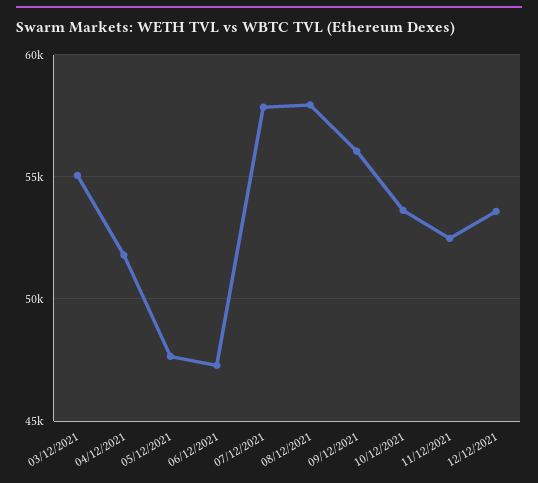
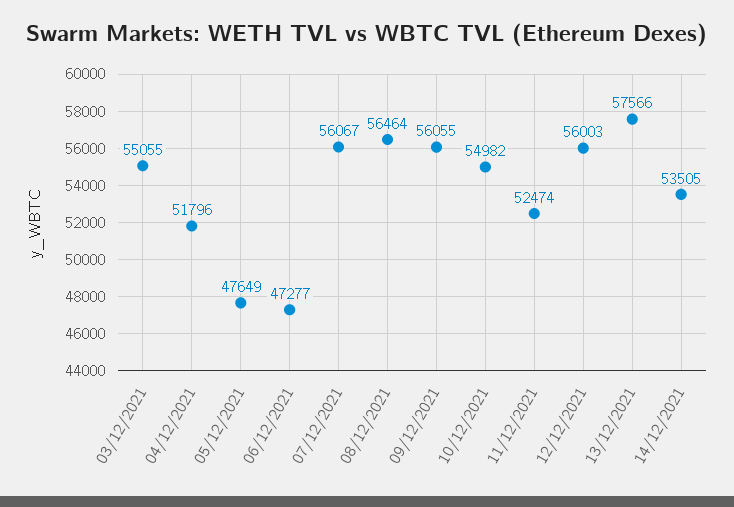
07/12/2021: 58000 -> 56067
08/12/2021: 58000 -> 56464
10/12/2021: 53500 -> 54982
12/12/2021: 53500 -> 56003
13/12/2021: none -> 57566
14/12/2021: none -> 53505

